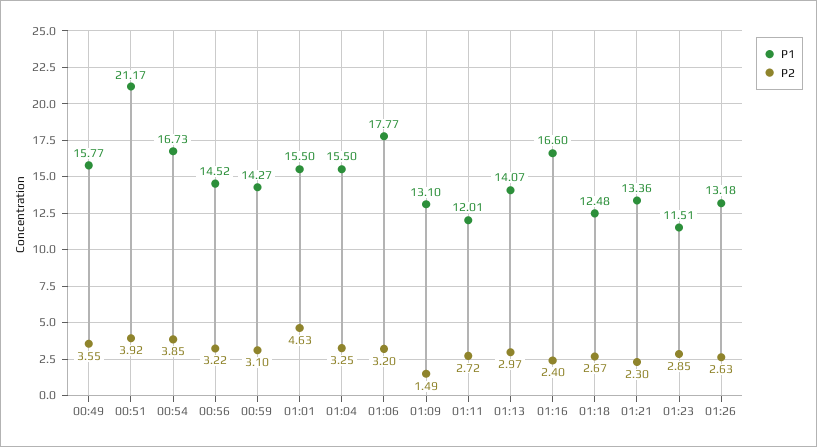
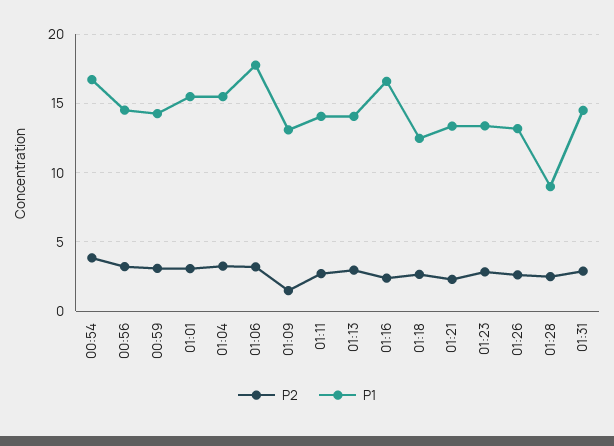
P1, 00:49: 15.77 -> none
P2, 00:49: 3.55 -> none
P1, 00:51: 21.17 -> none
P2, 00:51: 3.92 -> none
P2, 01:01: 4.63 -> 3
P1, 01:11: 12.01 -> 14
P1, 01:23: 11.51 -> 13.5
P2, 01:28: none -> 2.5
P1, 01:28: none -> 9
P2, 01:31: none -> 3
P1, 01:31: none -> 14.5

